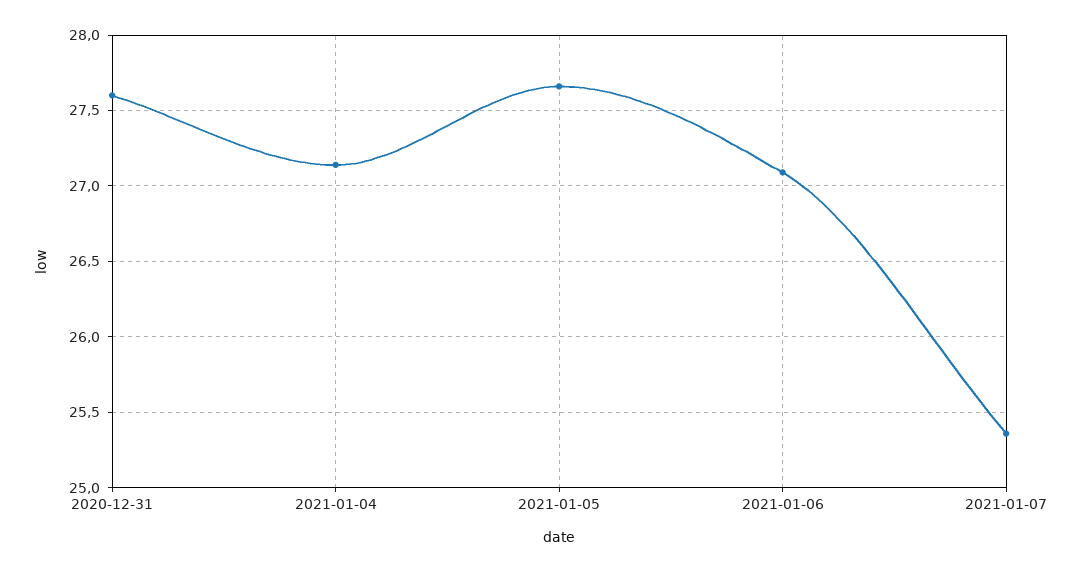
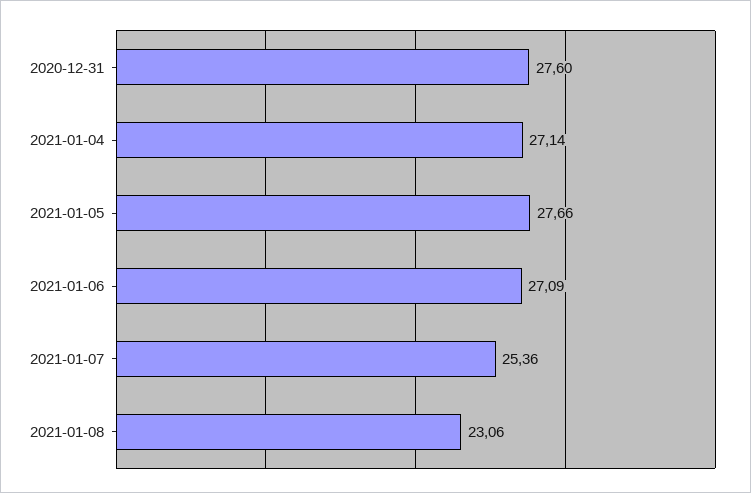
2021-01-08: none -> 23.06

